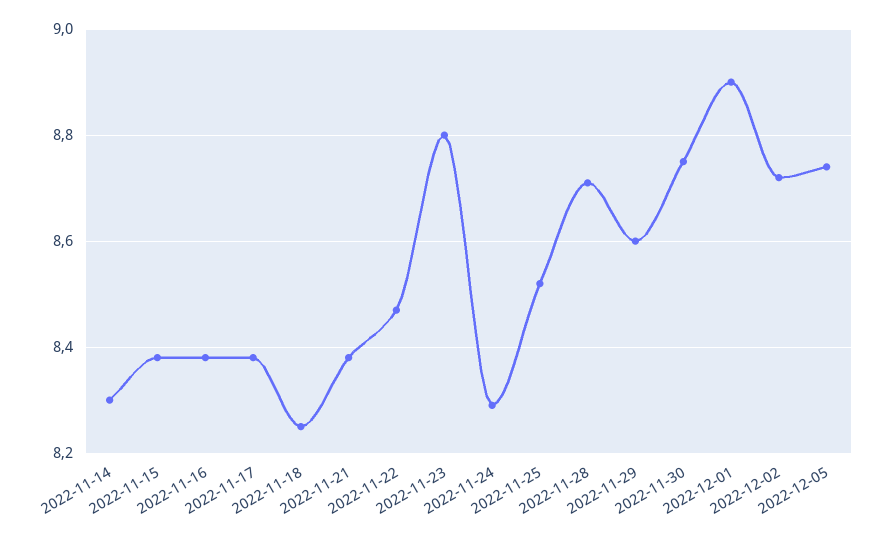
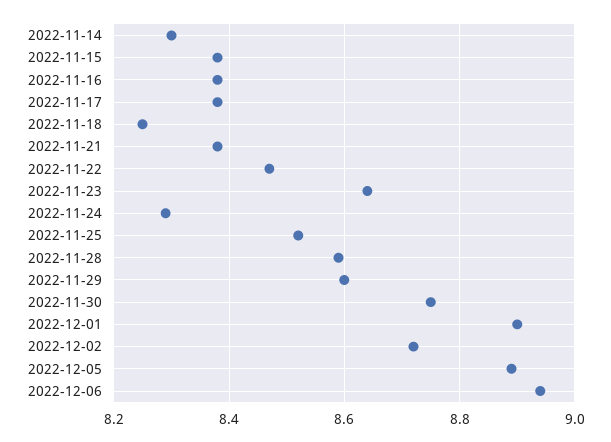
2022-11-23: 8.8 -> 8.65
2022-11-28: 8.7 -> 8.6
2022-12-05: 8.75 -> 8.9
2022-12-06: none -> 8.95

